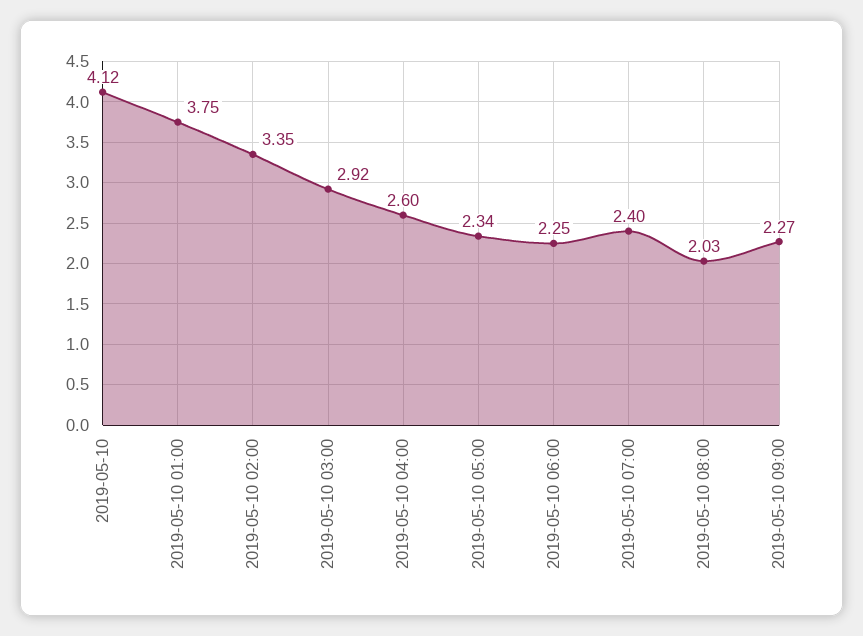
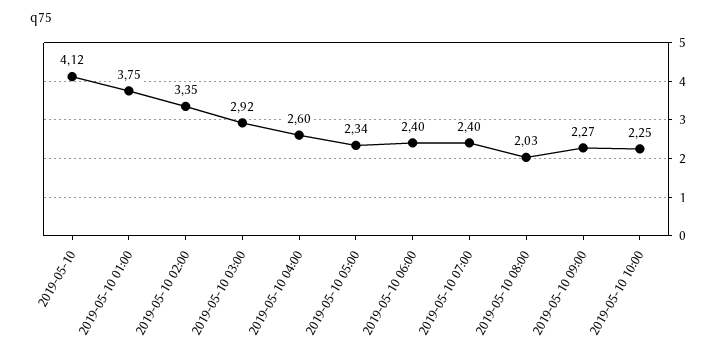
2019-05-10 06:00: 2.25 -> 2.4
2019-05-10 10:00: none -> 2.25

